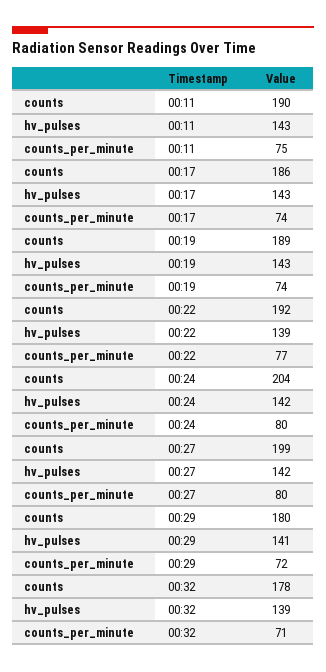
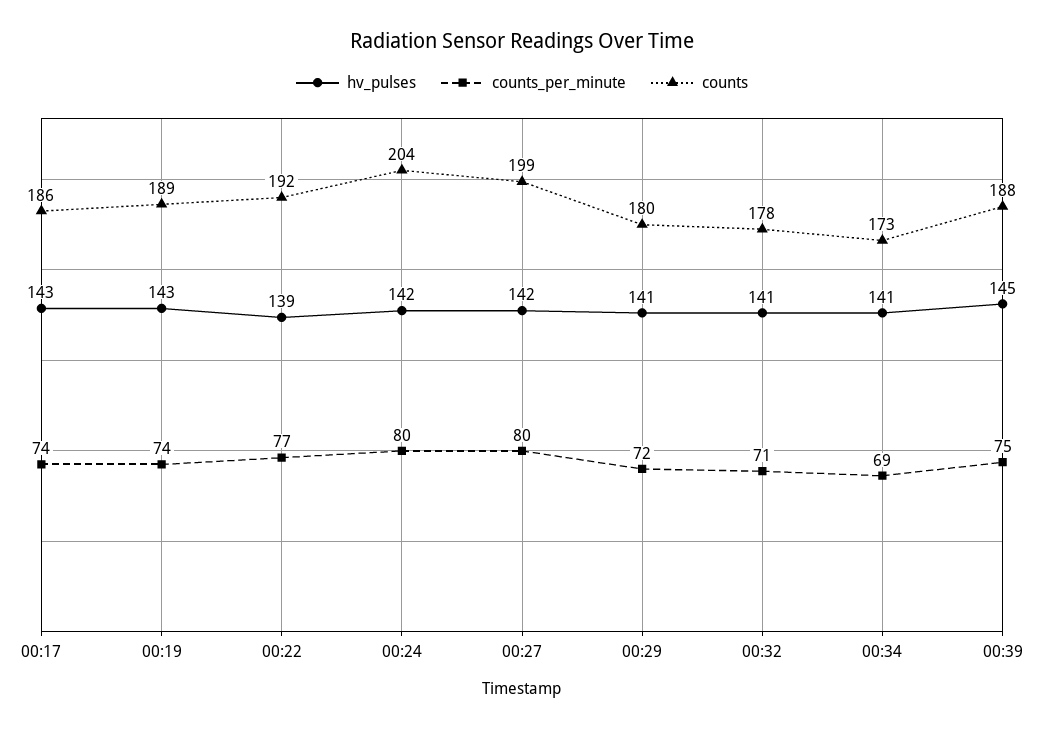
counts, 00:11: 190 -> none
hv_pulses, 00:11: 143 -> none
counts_per_minute, 00:11: 75 -> none
hv_pulses, 00:32: 139 -> 141
hv_pulses, 00:34: none -> 141
counts_per_minute, 00:34: none -> 69
counts, 00:34: none -> 173
hv_pulses, 00:39: none -> 145
counts_per_minute, 00:39: none -> 75
counts, 00:39: none -> 188

